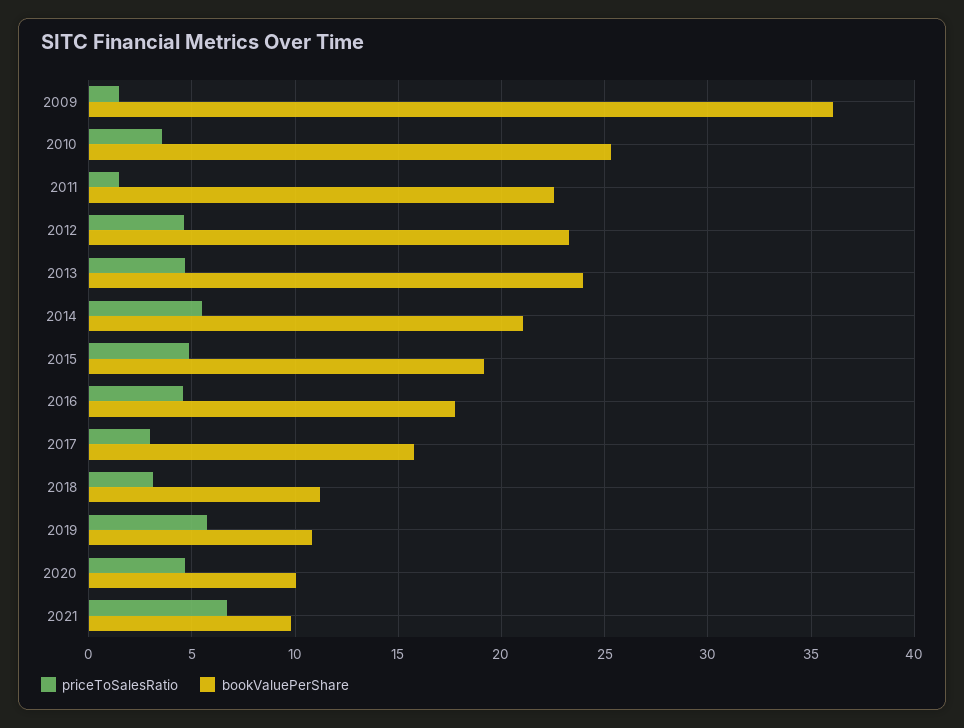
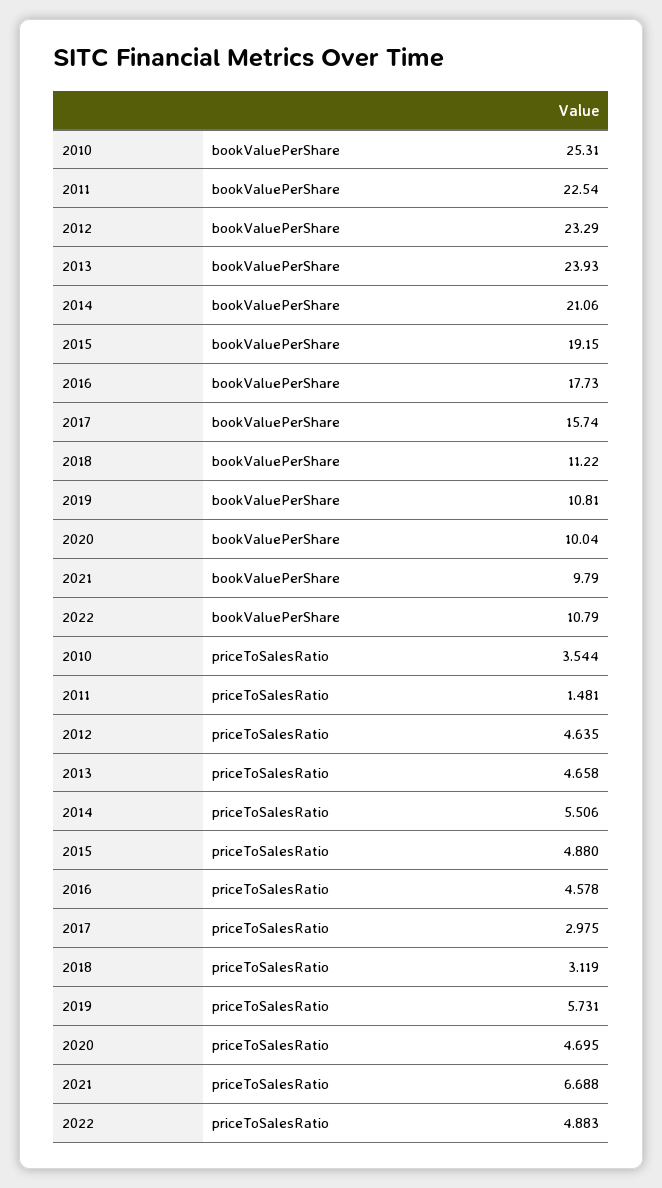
priceToSalesRatio, 2009: 1.5 -> none
bookValuePerShare, 2009: 36 -> none
bookValuePerShare, 2022: none -> 10.79
priceToSalesRatio, 2022: none -> 4.883

